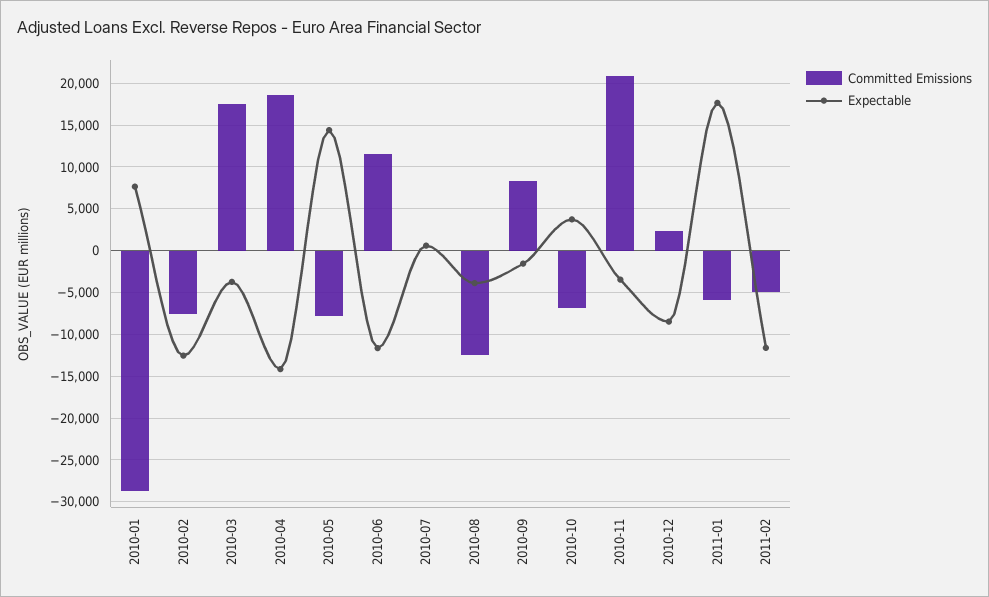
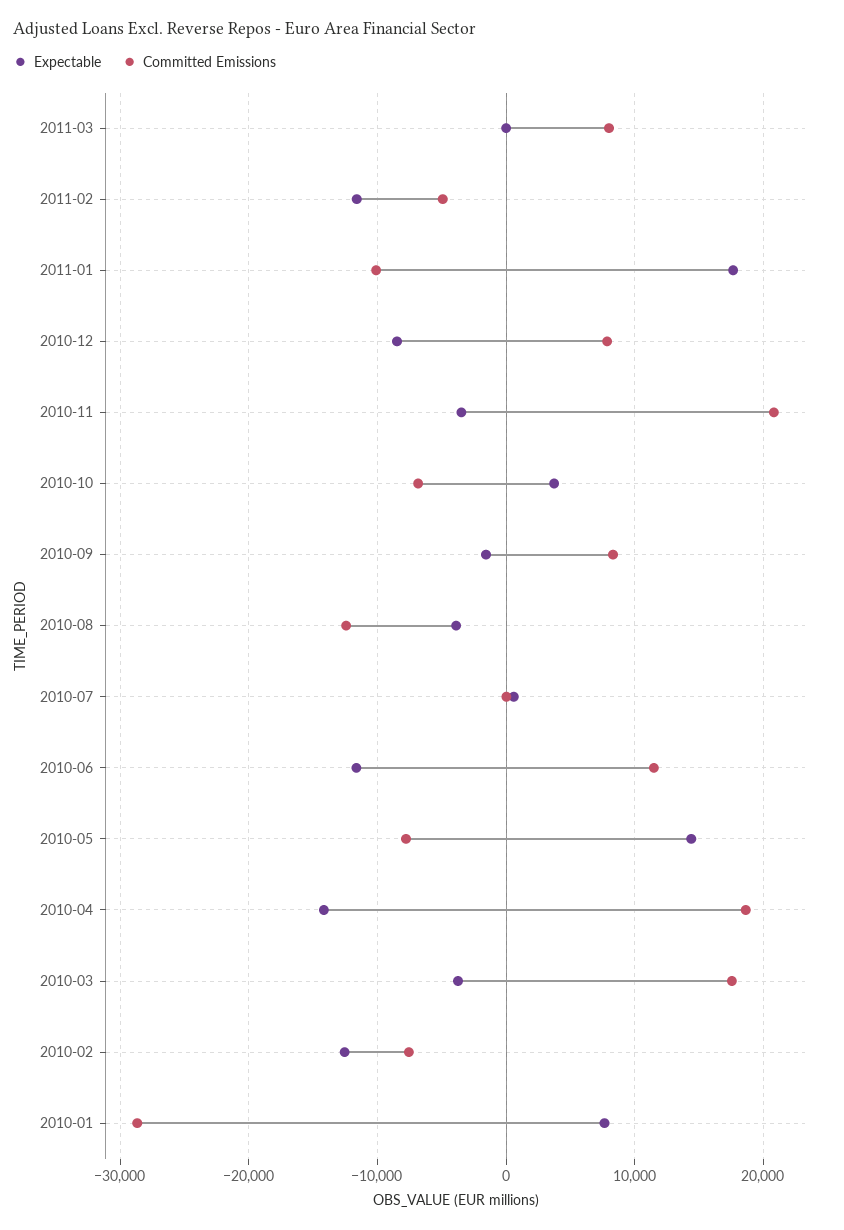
Committed Emissions, 2010-12: 2000 -> 8000
Committed Emissions, 2011-01: -6000 -> -10000
Expectable, 2011-03: none -> 0
Committed Emissions, 2011-03: none -> 8000

